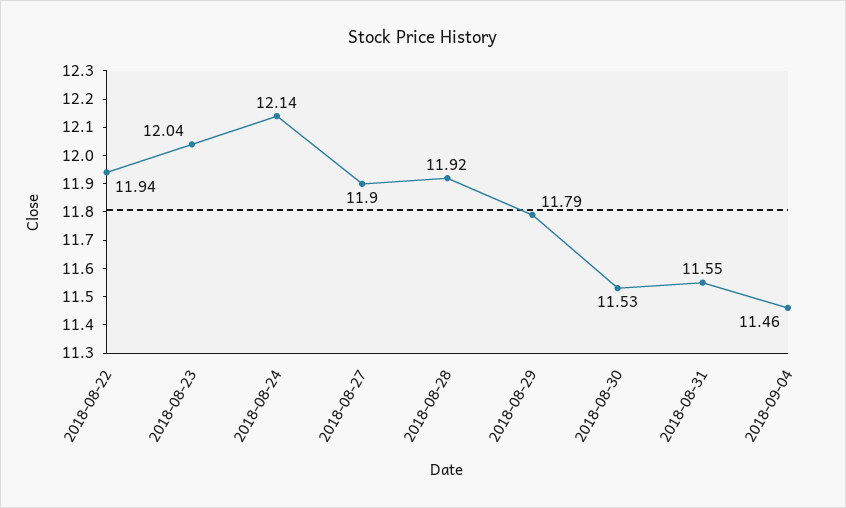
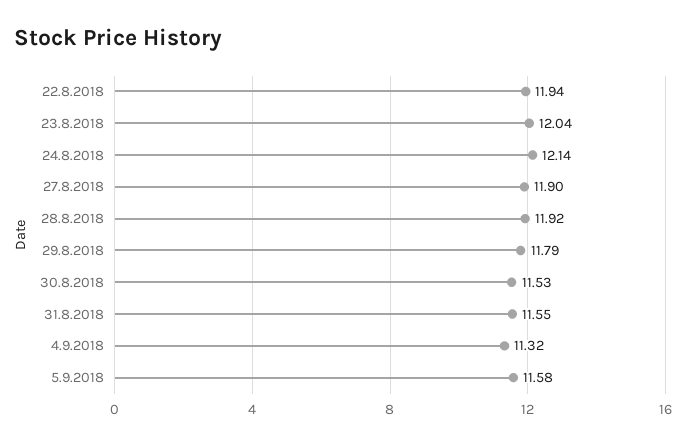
2018-09-04: 11.46 -> 11.32
5.9.2018: none -> 11.58

